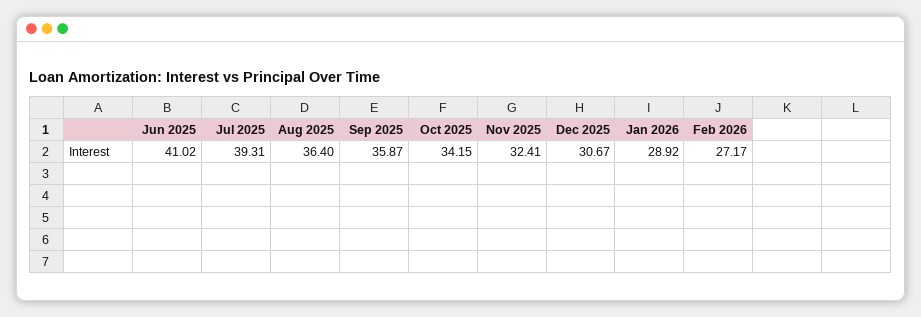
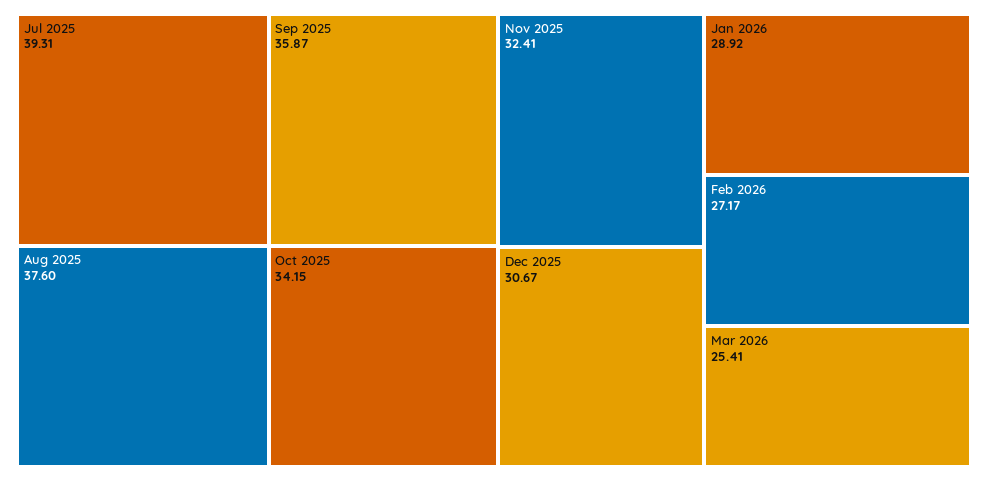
Jun 2025: 41.02 -> none
Aug 2025: 36.4 -> 37.6
Mar 2026: none -> 25.41

